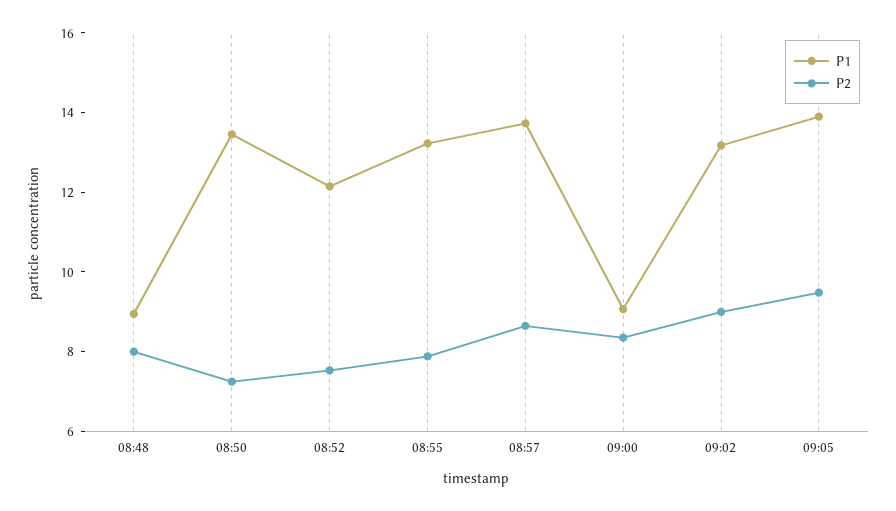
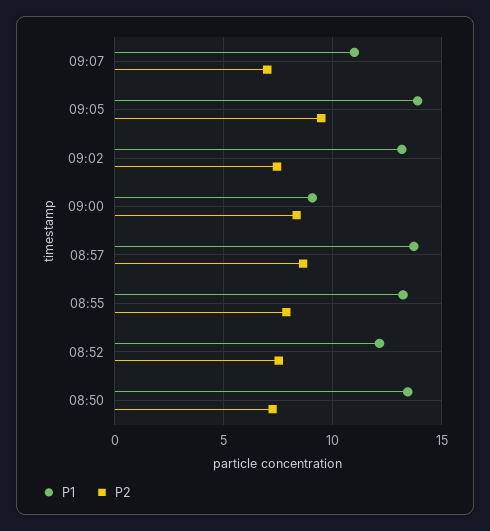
P1, 08:48: 9 -> none
P2, 08:48: 8 -> none
P2, 09:02: 9 -> 7.5
P1, 09:07: none -> 11
P2, 09:07: none -> 7

